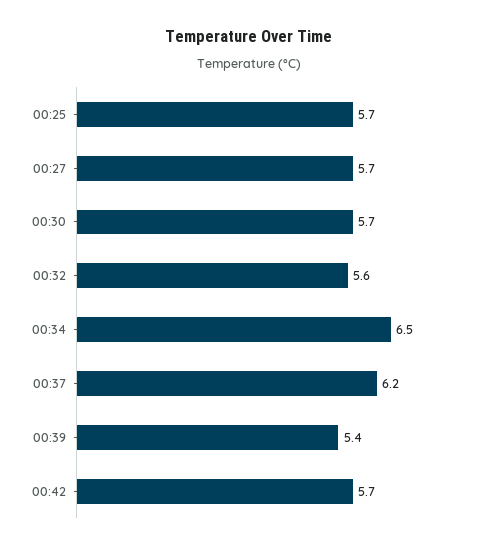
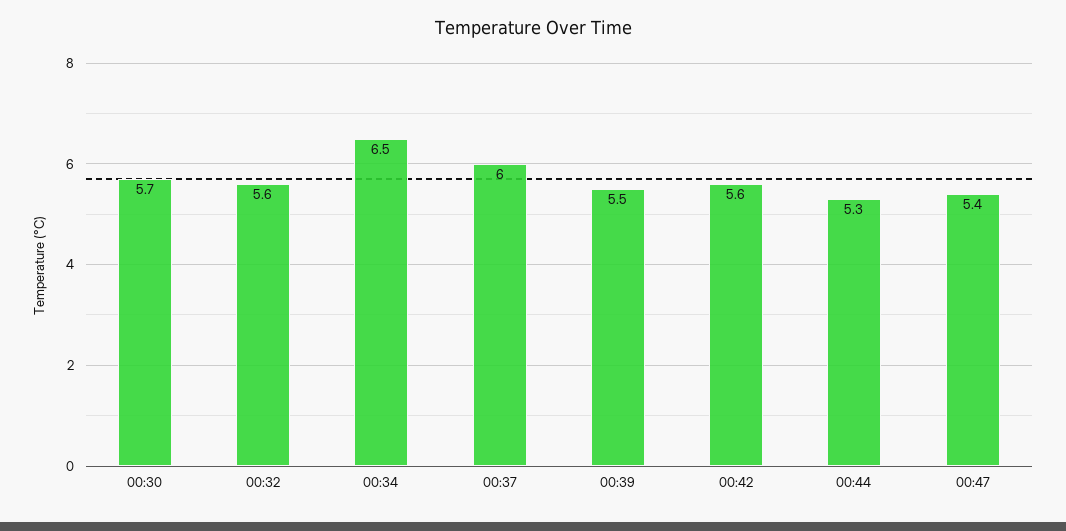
00:25: 5.7 -> none
00:27: 5.7 -> none
00:37: 6.2 -> 6
00:39: 5.4 -> 5.5
00:42: 5.7 -> 5.6
00:44: none -> 5.3
00:47: none -> 5.4

